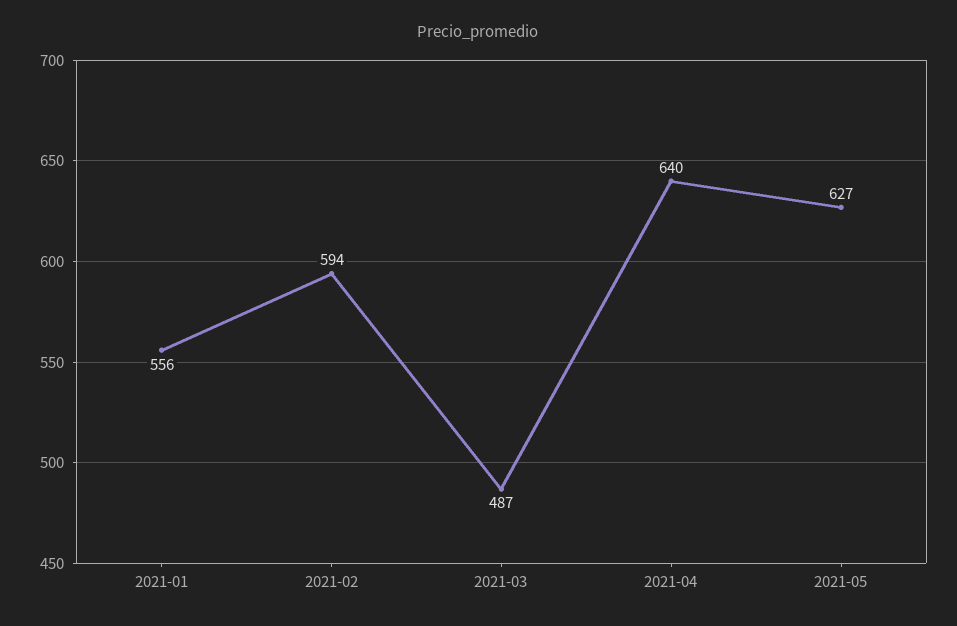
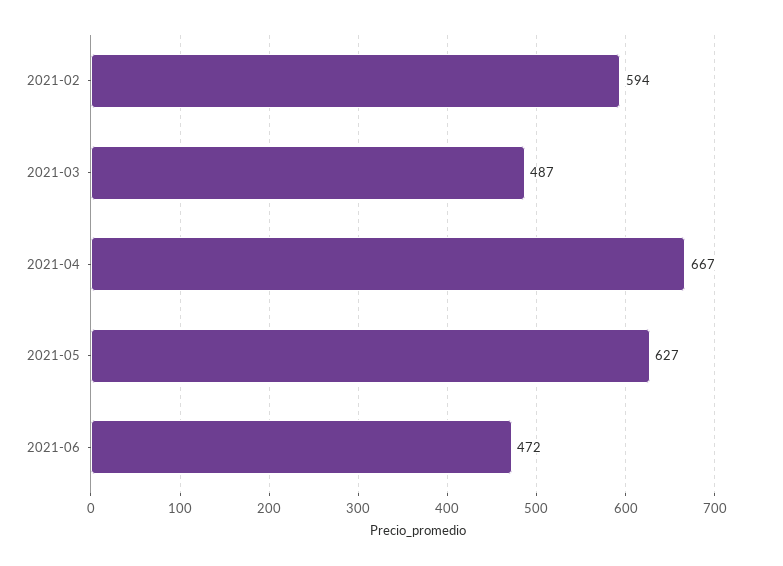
2021-01: 556 -> none
2021-04: 640 -> 667
2021-06: none -> 472

